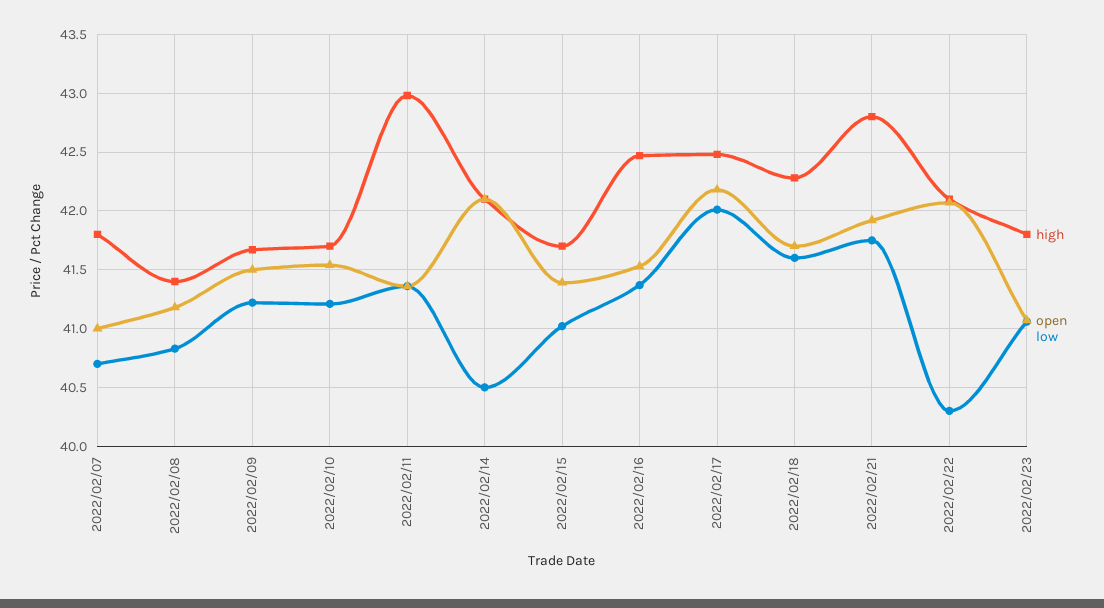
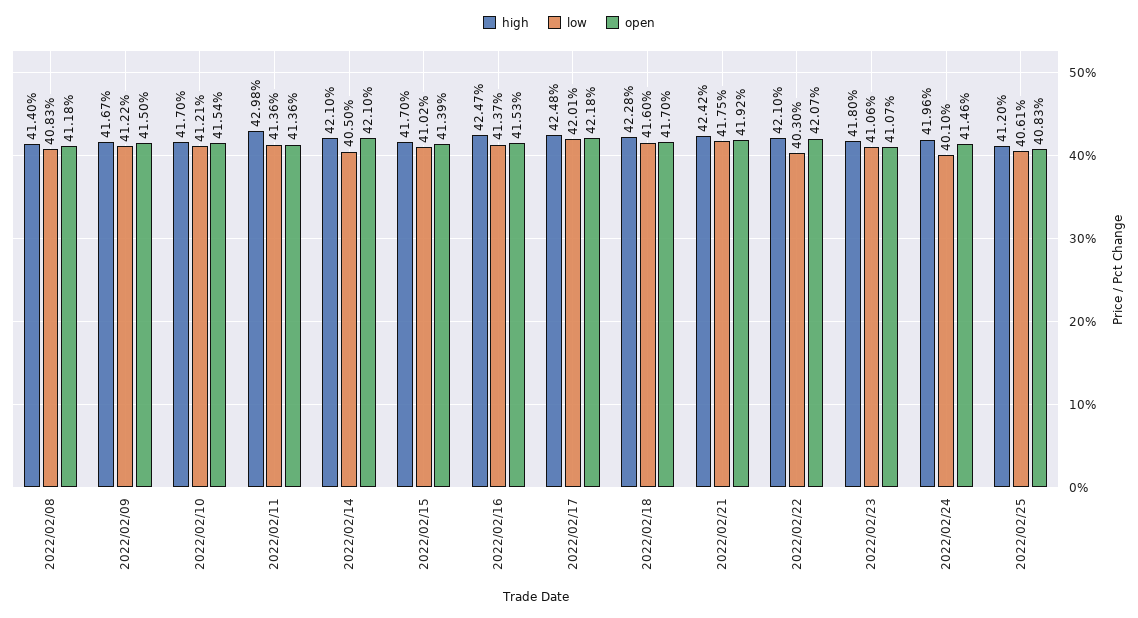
high, 2022/02/07: 41.8 -> none
open, 2022/02/07: 41 -> none
low, 2022/02/07: 40.7 -> none
high, 2022/02/21: 42.8 -> 42.42
high, 2022/02/24: none -> 41.96
low, 2022/02/24: none -> 40.1
open, 2022/02/24: none -> 41.46
high, 2022/02/25: none -> 41.2
low, 2022/02/25: none -> 40.61
open, 2022/02/25: none -> 40.83

